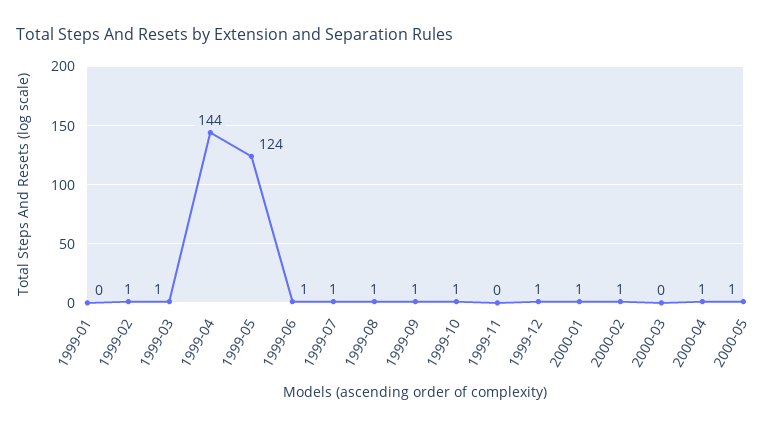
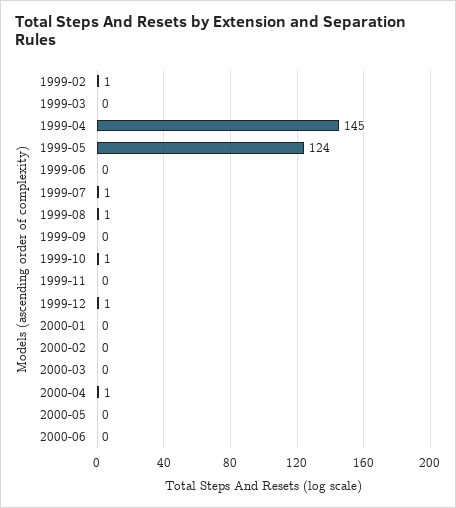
1999-01: 0 -> none
1999-03: 1 -> 0
1999-04: 144 -> 145
1999-06: 1 -> 0
1999-09: 1 -> 0
2000-01: 1 -> 0
2000-02: 1 -> 0
2000-05: 1 -> 0
2000-06: none -> 0

